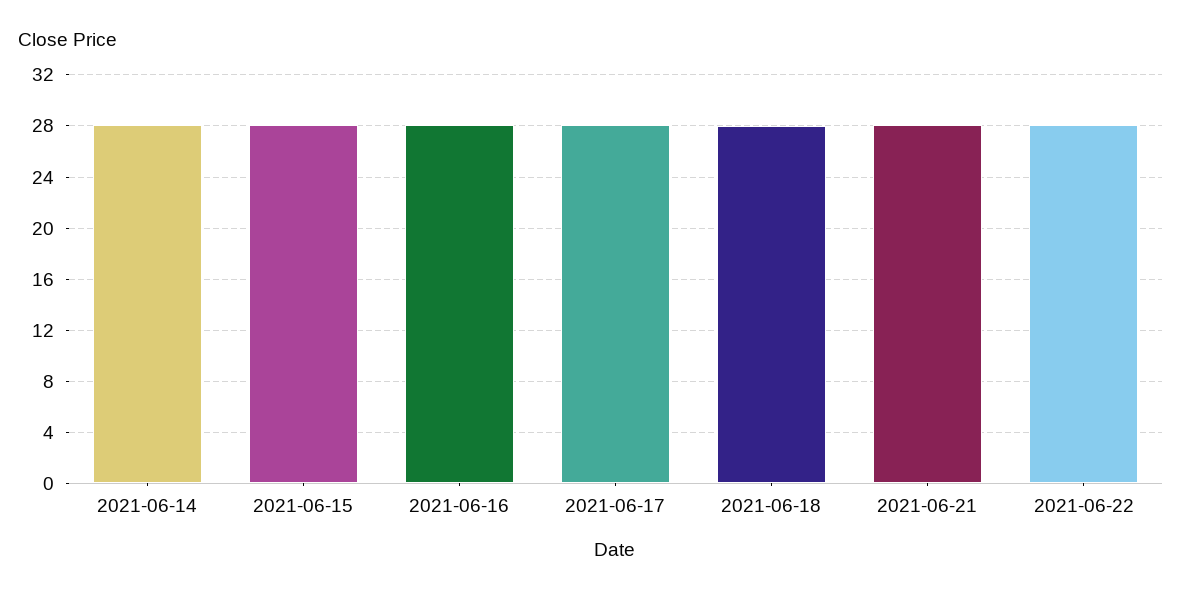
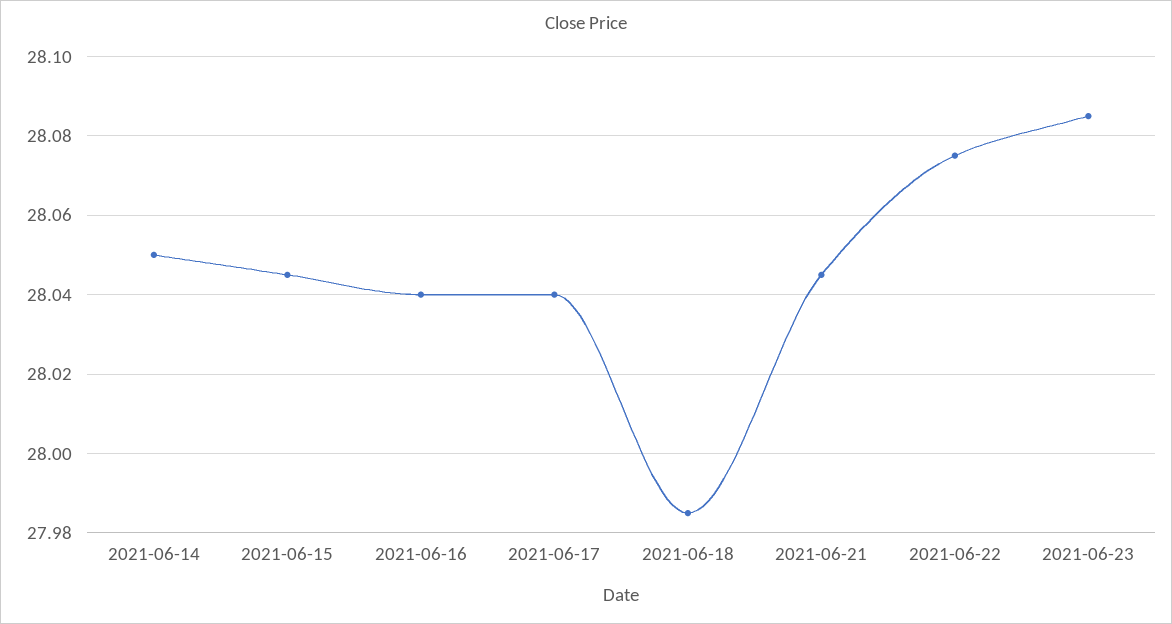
2021-06-23: none -> 28.085

